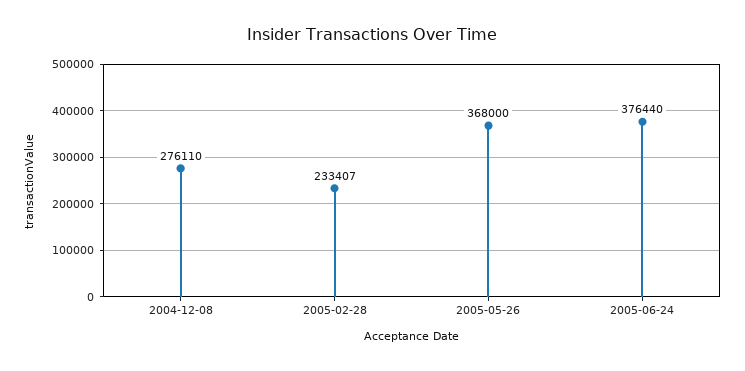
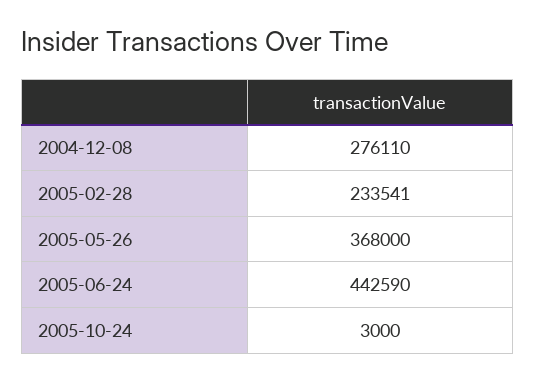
2005-02-28: 233407 -> 233541
2005-06-24: 376440 -> 442590
2005-10-24: none -> 3000

